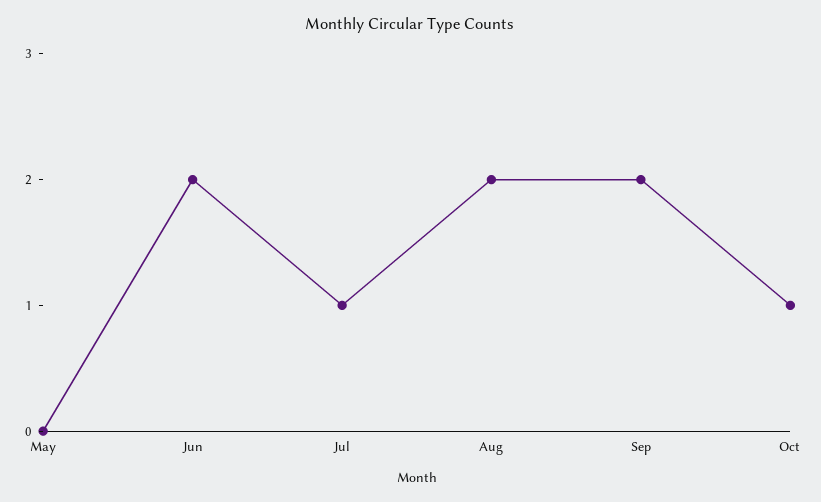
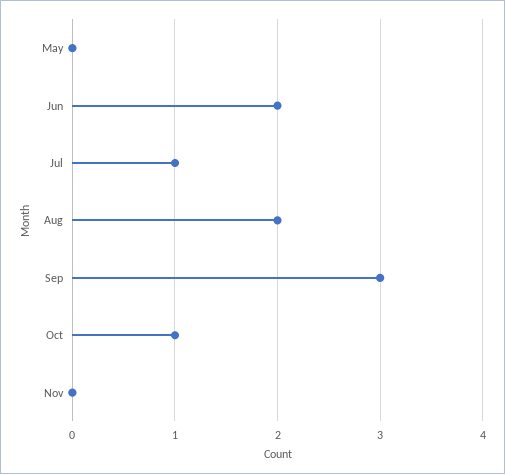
Sep: 2 -> 3
Nov: none -> 0

